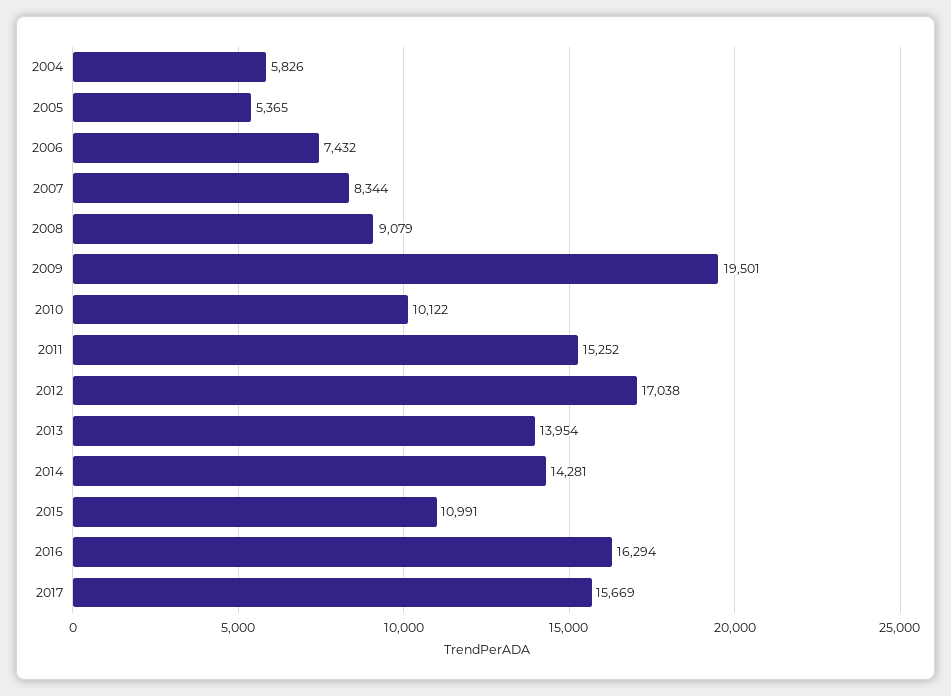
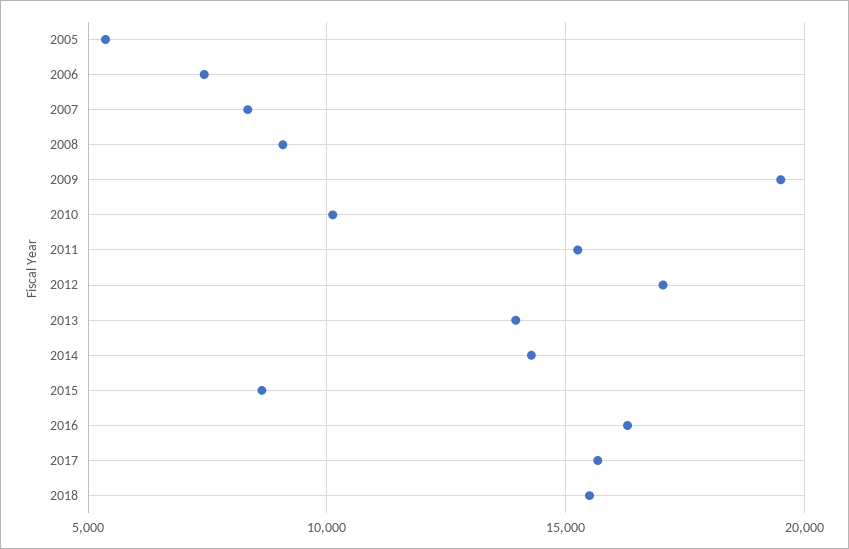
2004: 5826 -> none
2015: 10991 -> 8500
2018: none -> 15500

